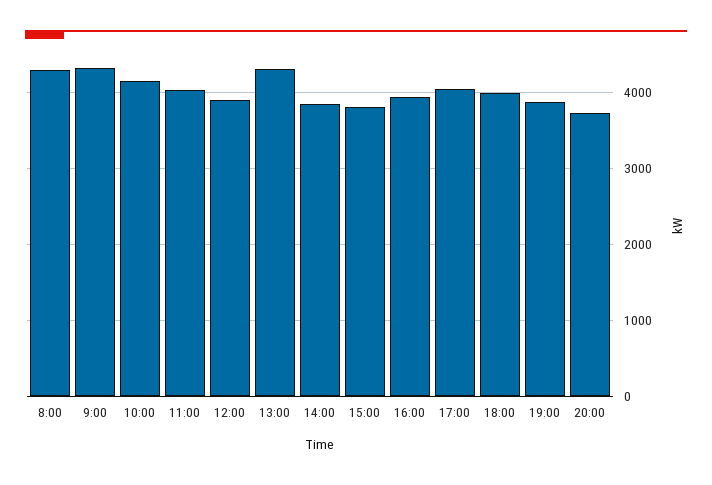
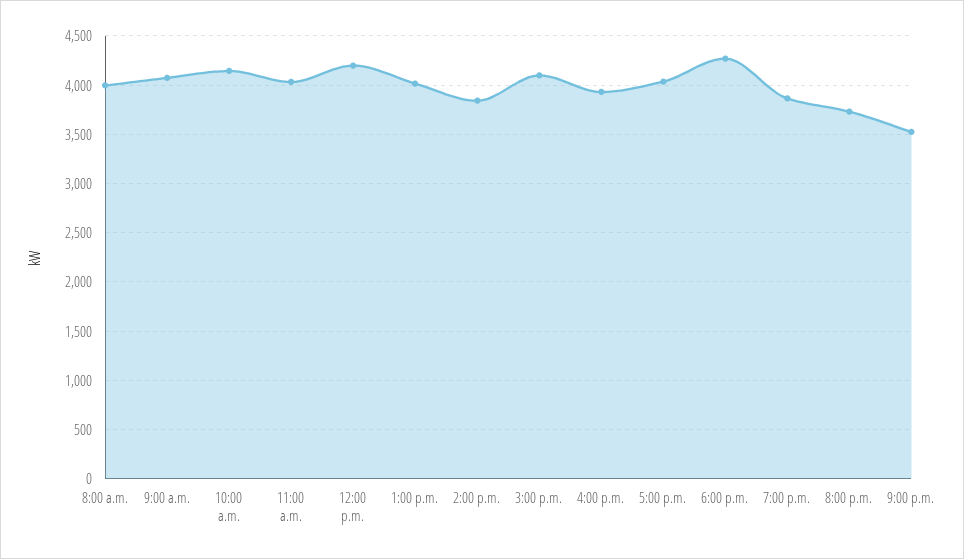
8:00: 4300 -> 4000
9:00: 4300 -> 4100
12:00: 3900 -> 4200
13:00: 4300 -> 4000
15:00: 3800 -> 4100
18:00: 4000 -> 4300
9:00 p.m.: none -> 3500

